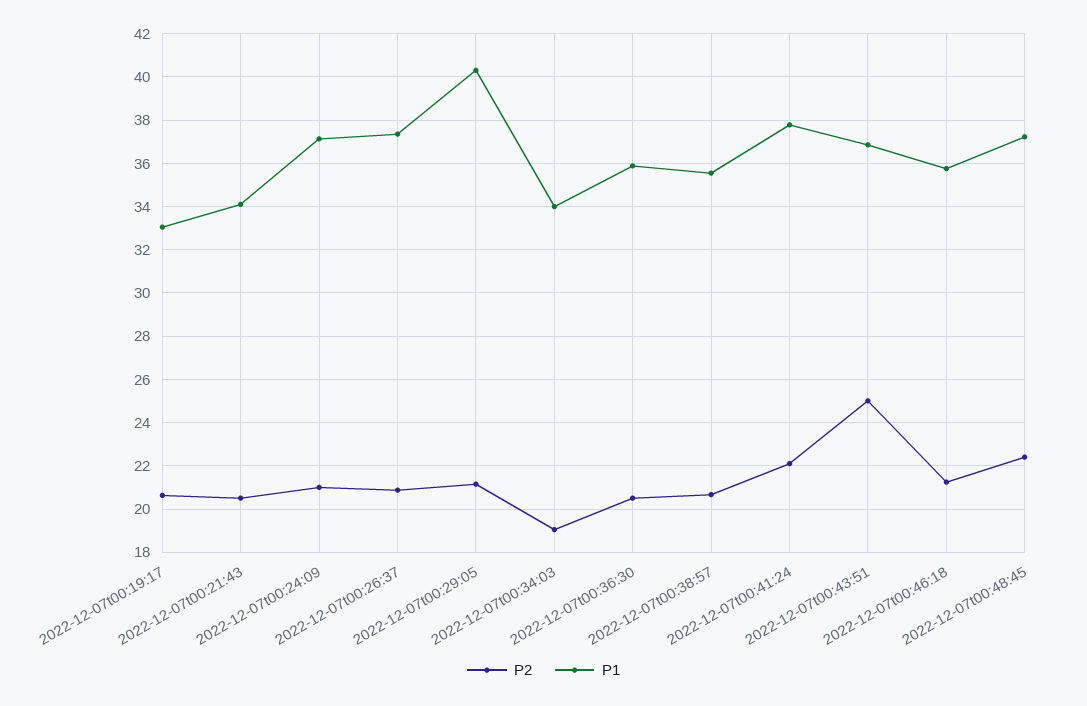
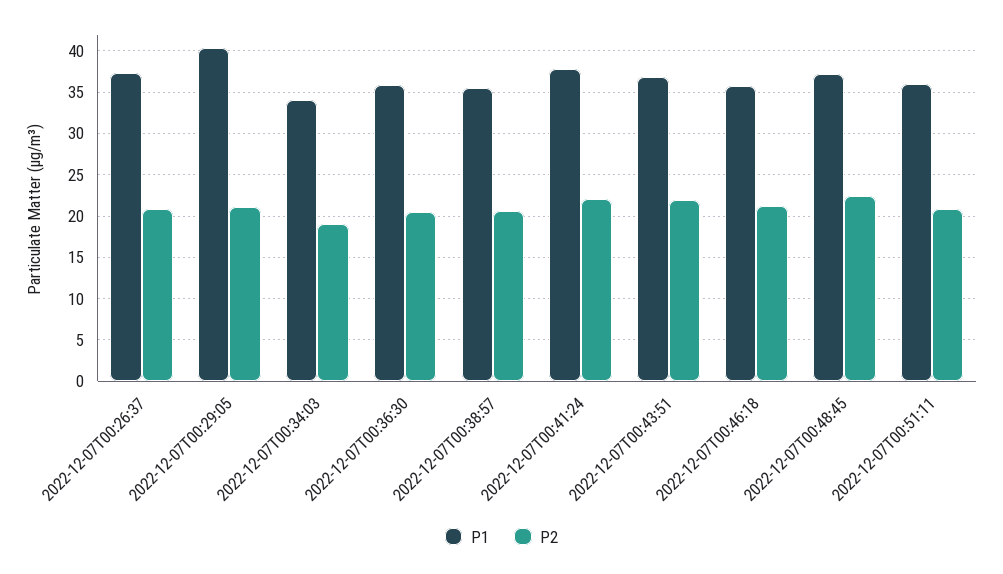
P2, 2022-12-07t00:19:17: 20.5 -> none
P1, 2022-12-07t00:19:17: 33 -> none
P2, 2022-12-07t00:21:43: 20.5 -> none
P1, 2022-12-07t00:21:43: 34 -> none
P2, 2022-12-07t00:24:09: 21 -> none
P1, 2022-12-07t00:24:09: 37 -> none
P2, 2022-12-07t00:43:51: 25 -> 22
P1, 2022-12-07T00:51:11: none -> 36
P2, 2022-12-07T00:51:11: none -> 21

